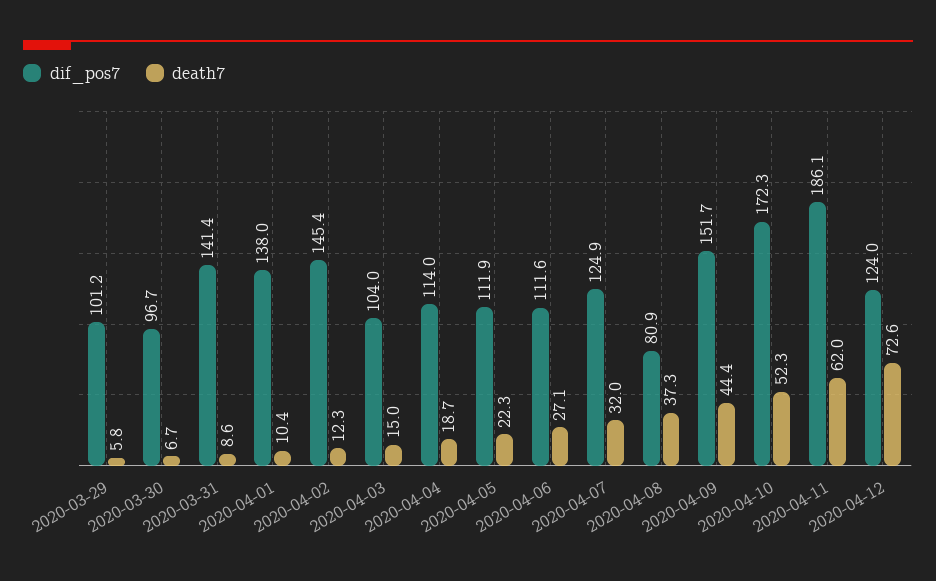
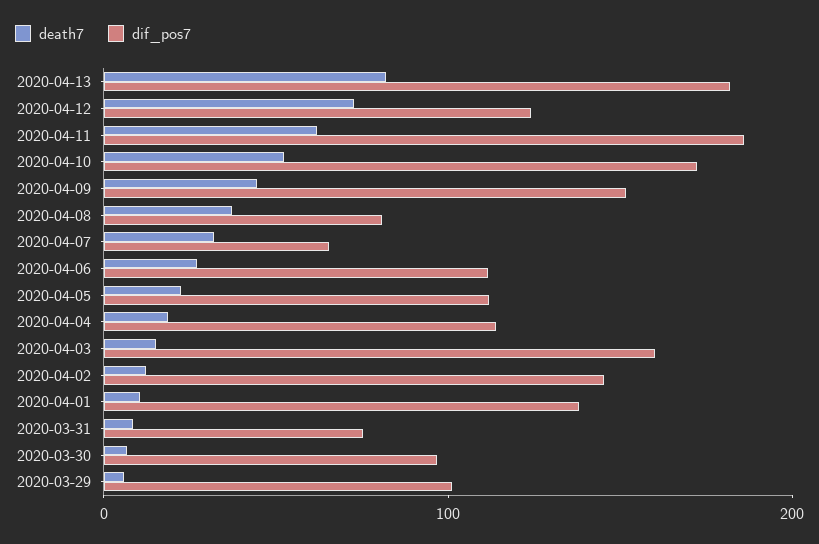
dif_pos7, 2020-03-31: 141.4 -> 80
dif_pos7, 2020-04-03: 104 -> 160
dif_pos7, 2020-04-07: 124.9 -> 60
death7, 2020-04-13: none -> 80
dif_pos7, 2020-04-13: none -> 180

